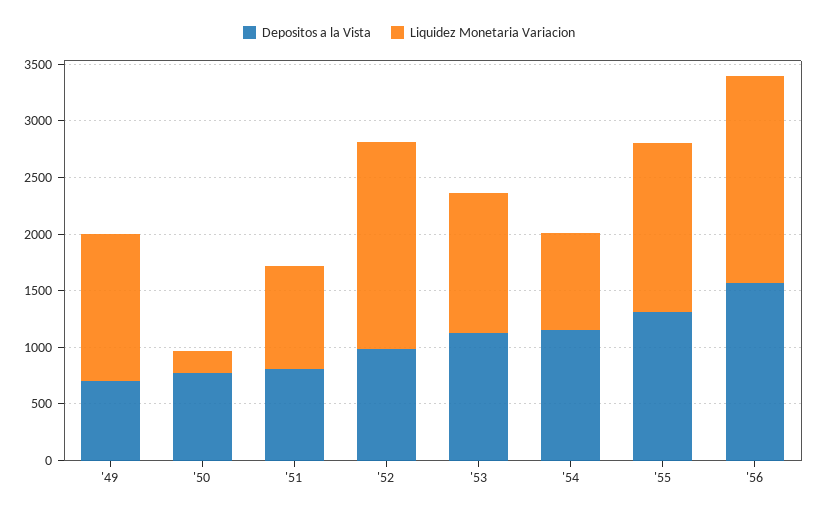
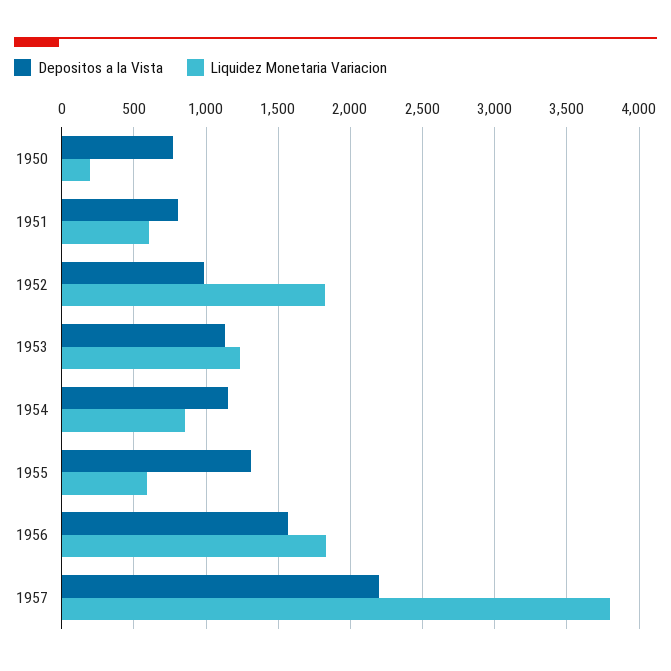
Depositos a la Vista, '49: 700 -> none
Liquidez Monetaria Variacion, '49: 1300 -> none
Liquidez Monetaria Variacion, '51: 900 -> 600
Liquidez Monetaria Variacion, '55: 1500 -> 600
Depositos a la Vista, 1957: none -> 2200
Liquidez Monetaria Variacion, 1957: none -> 3800

